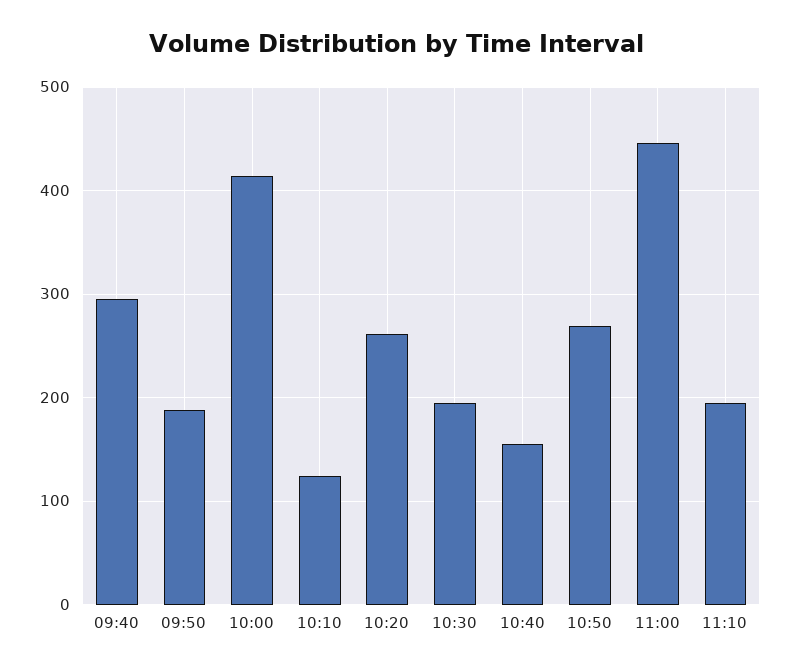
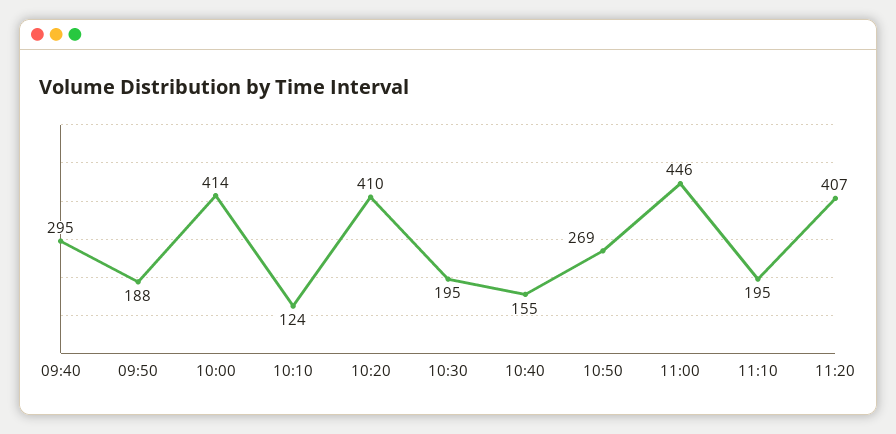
10:20: 260 -> 410
11:20: none -> 407

